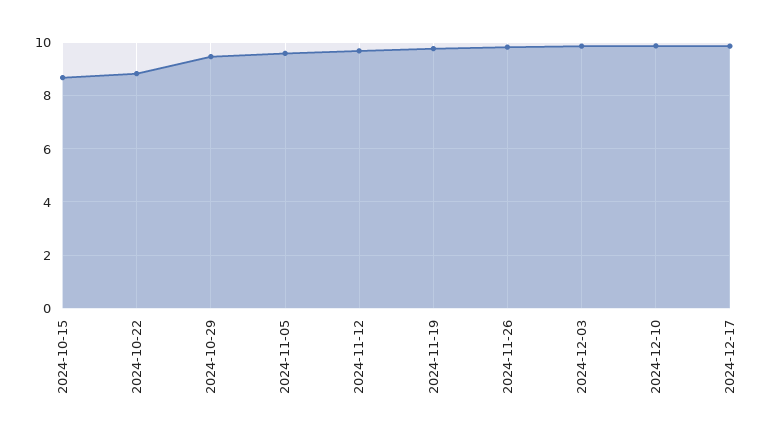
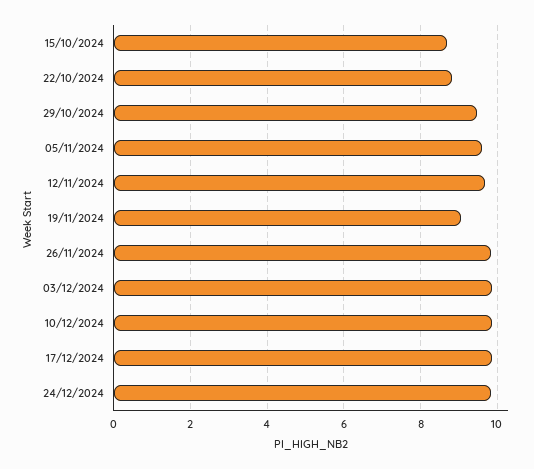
2024-11-19: 9.75 -> 9
24/12/2024: none -> 9.8

